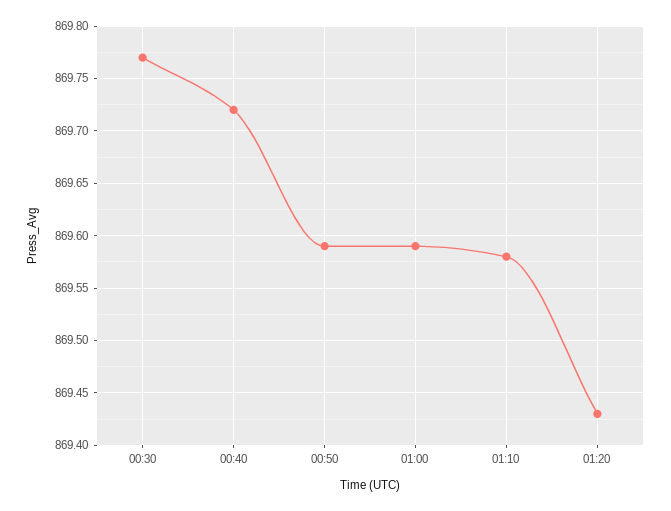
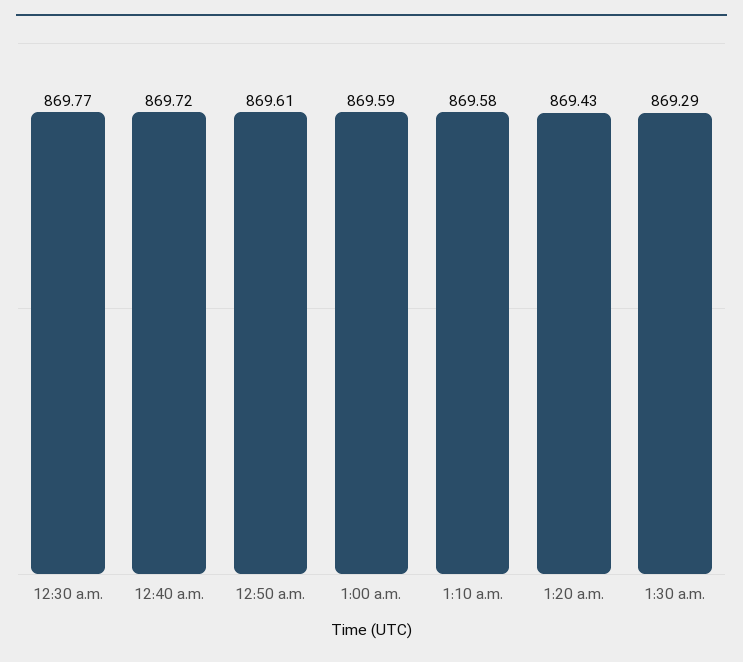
00:50: 869.59 -> 869.61
1:30 a.m.: none -> 869.29

